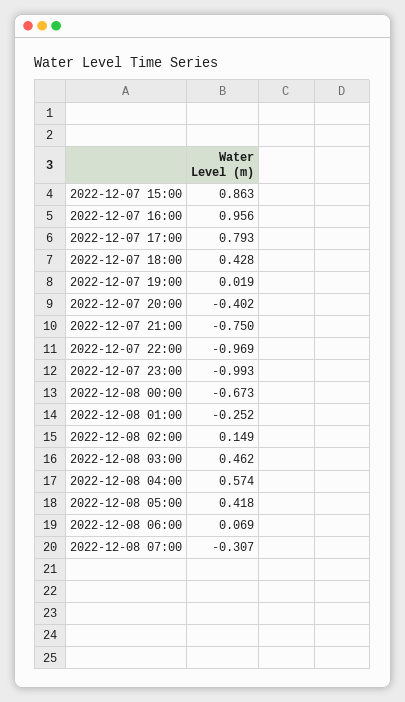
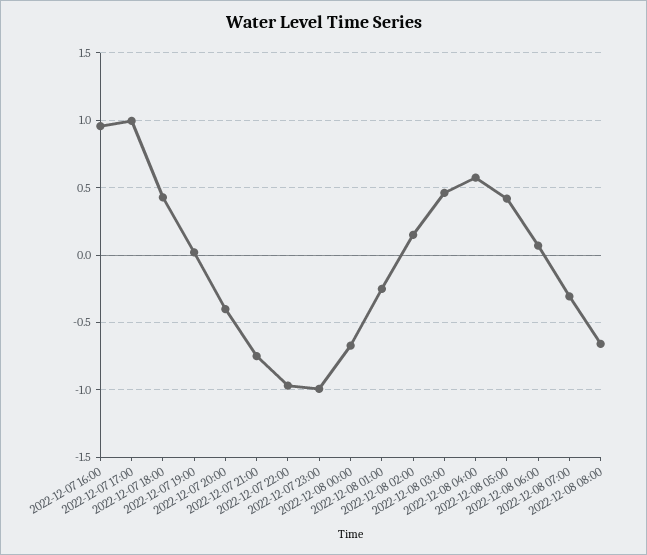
2022-12-07 15:00: 0.863 -> none
2022-12-07 17:00: 0.793 -> 1
2022-12-08 08:00: none -> -0.65

